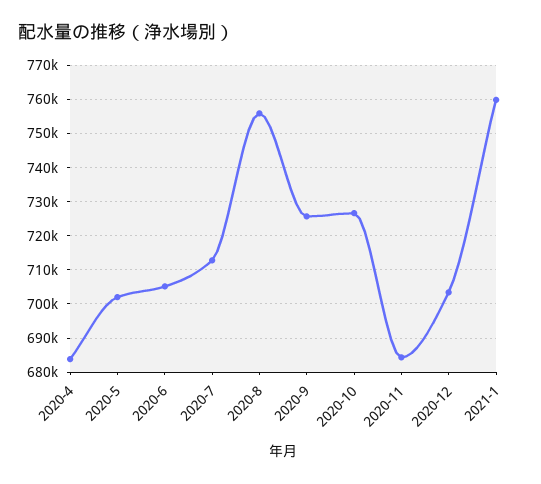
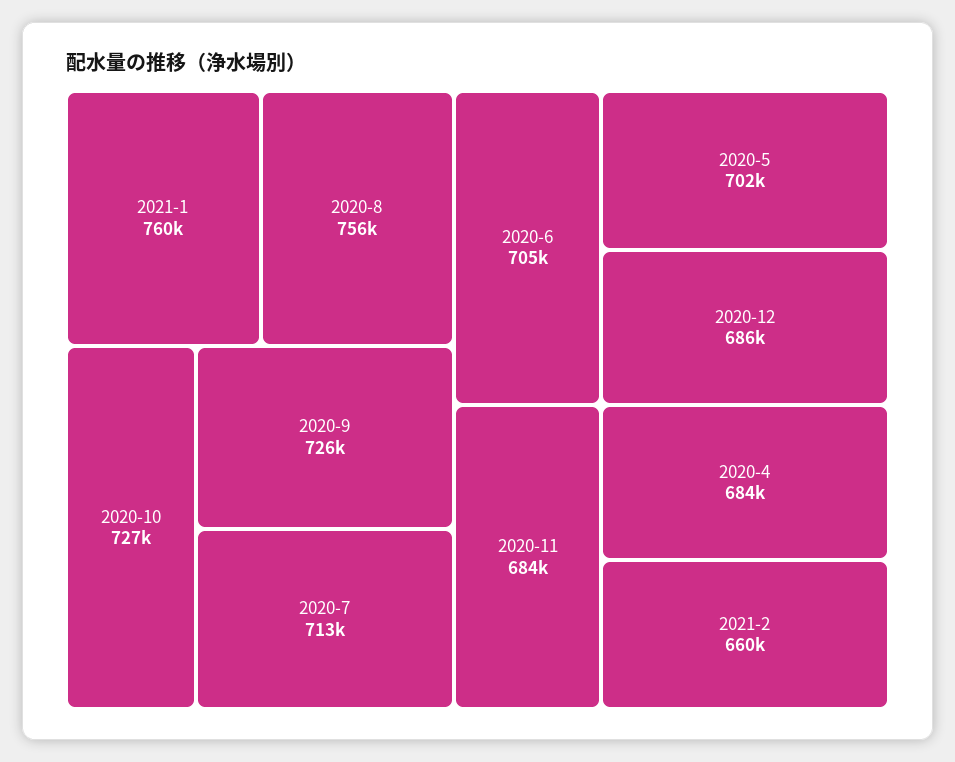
2020-12: 704000 -> 686000
2021-2: none -> 660000

